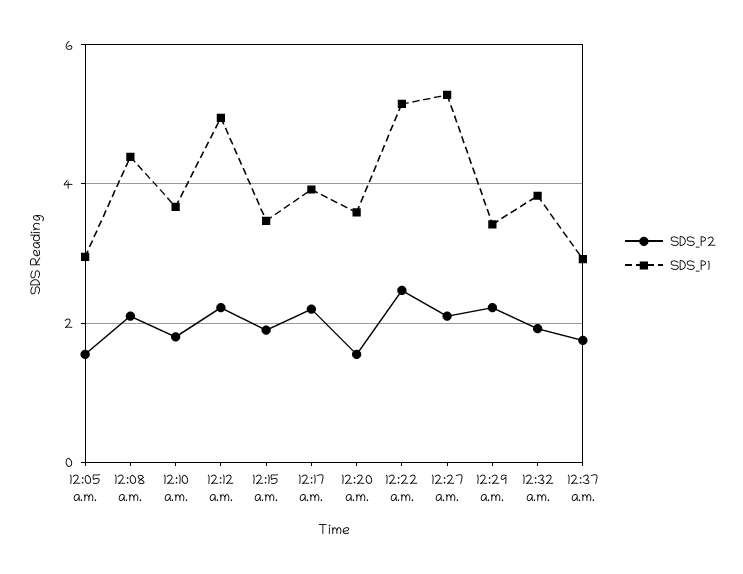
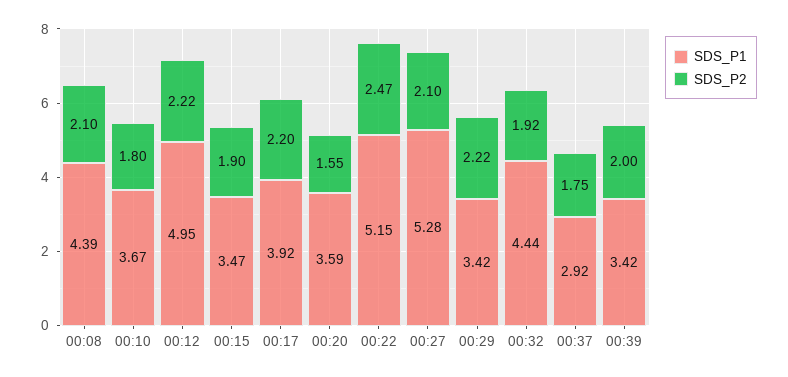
SDS_P2, 12:05 a.m.: 1.6 -> none
SDS_P1, 12:05 a.m.: 3 -> none
SDS_P1, 12:32 a.m.: 3.8 -> 4.44
SDS_P1, 00:39: none -> 3.42
SDS_P2, 00:39: none -> 2

